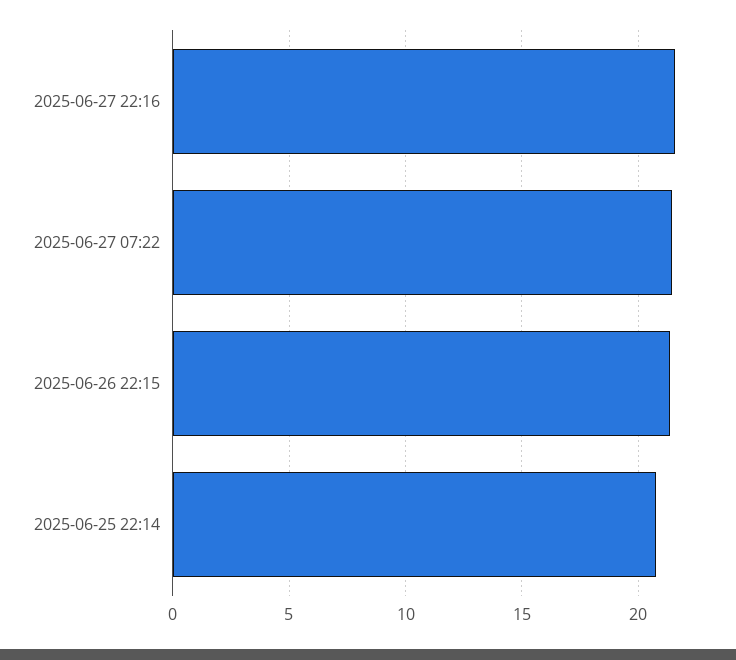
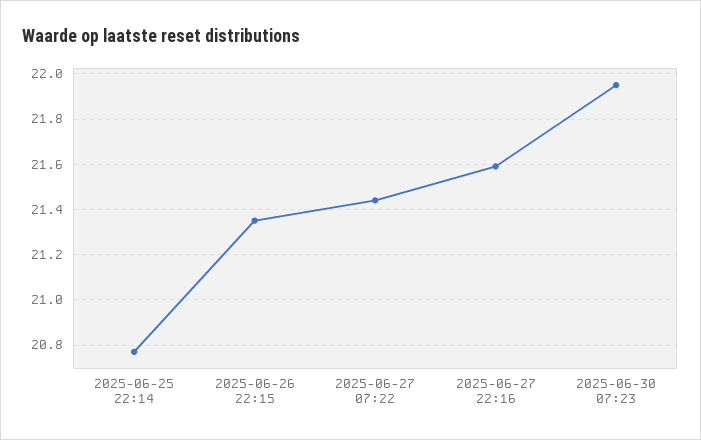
2025-06-30 07:23: none -> 21.95

